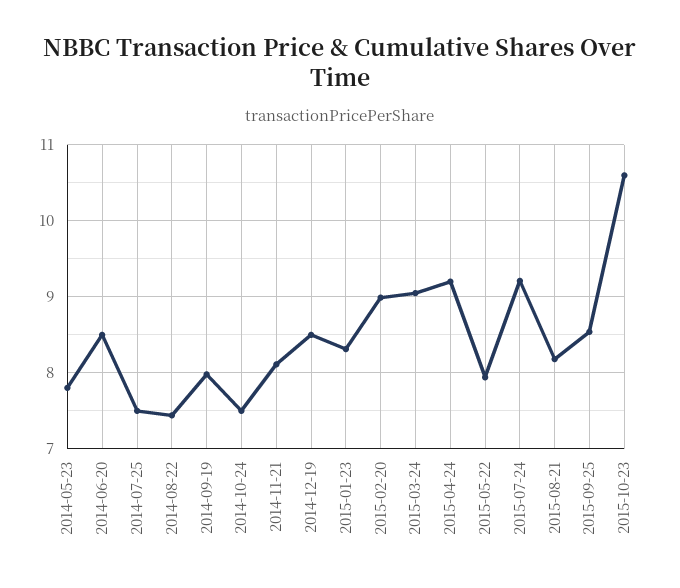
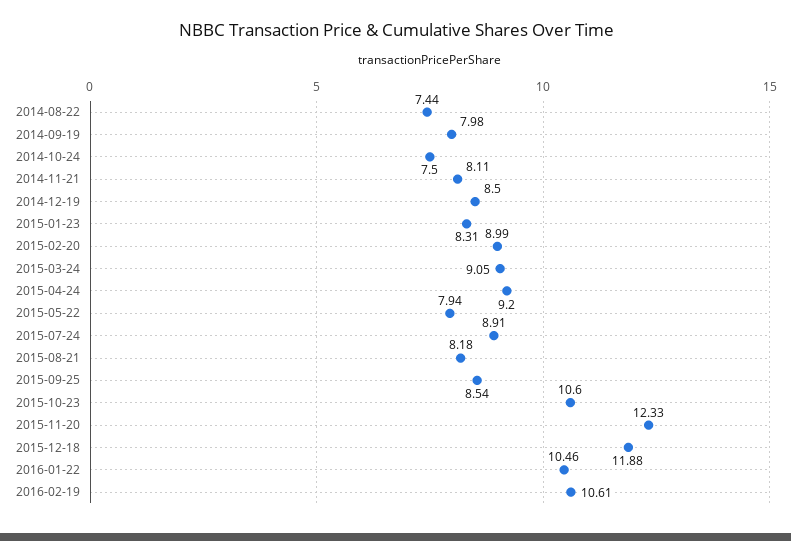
2014-05-23: 7.8 -> none
2014-06-20: 8.5 -> none
2014-07-25: 7.5 -> none
2015-07-24: 9.2 -> 8.91
2015-11-20: none -> 12.33
2015-12-18: none -> 11.88
2016-01-22: none -> 10.46
2016-02-19: none -> 10.61

